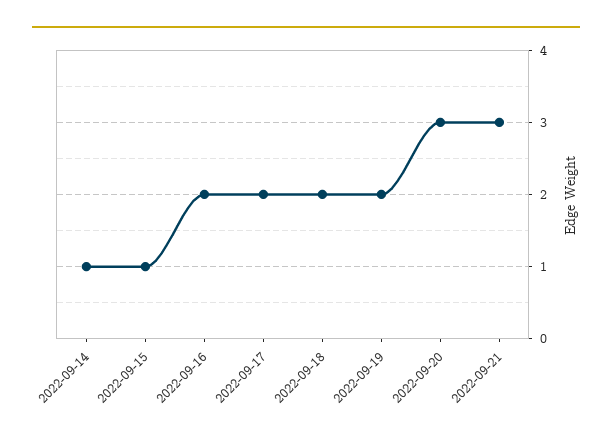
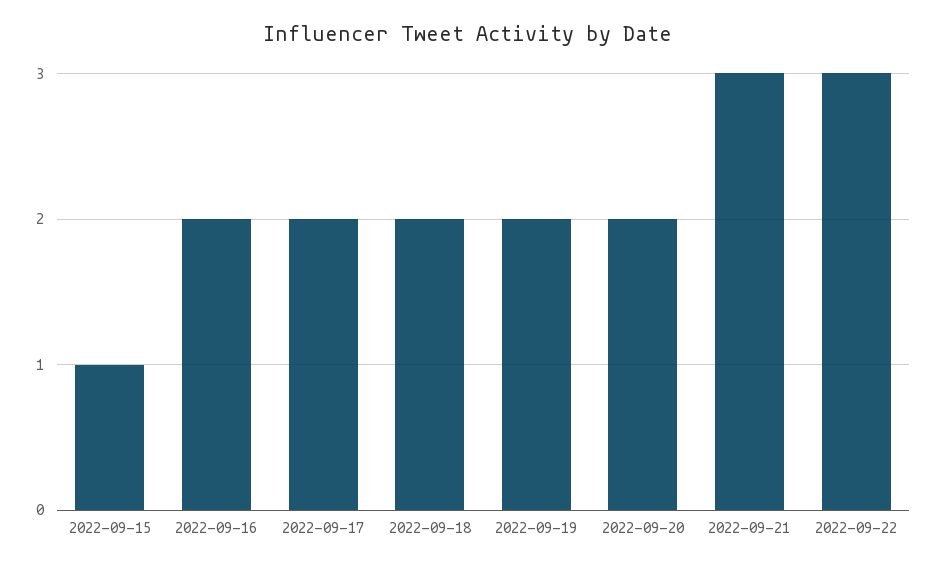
2022-09-14: 1 -> none
2022-09-20: 3 -> 2
2022-09-22: none -> 3

